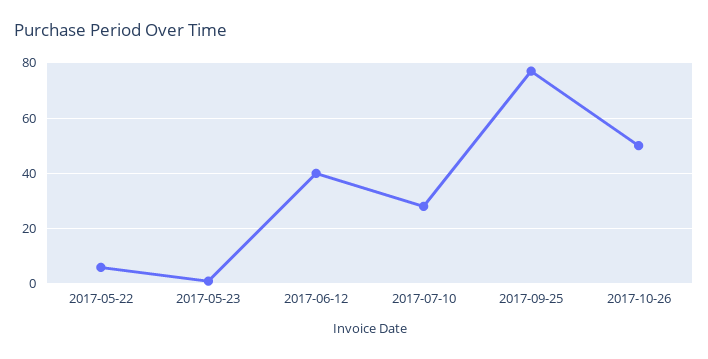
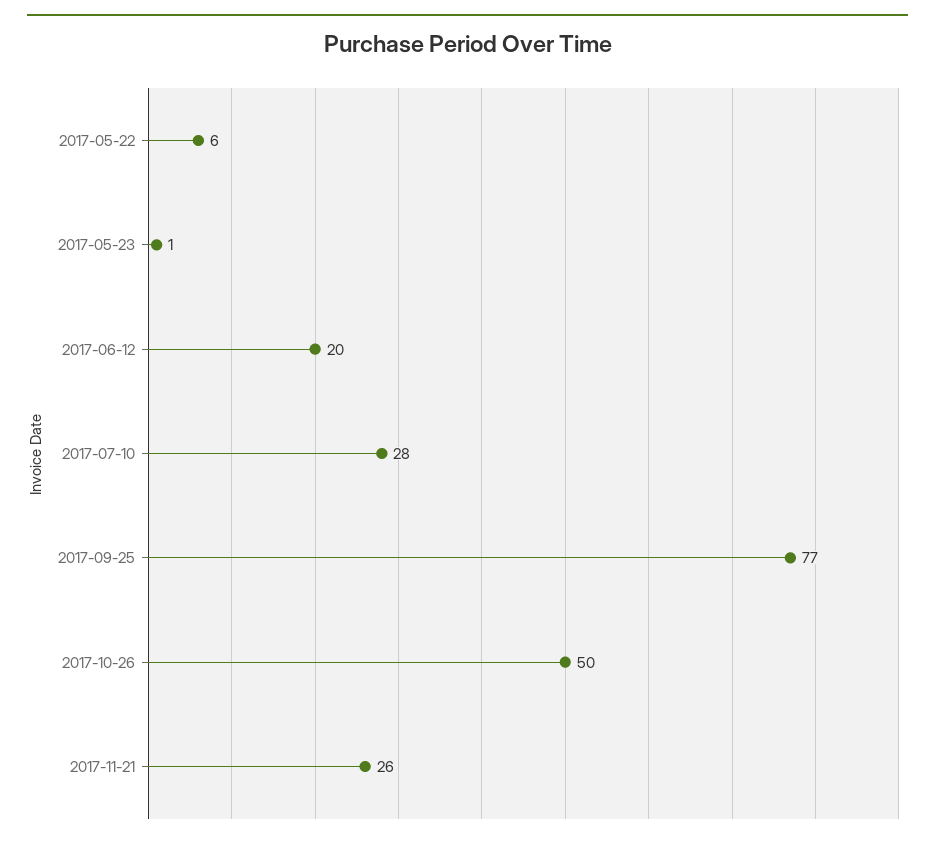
2017-06-12: 40 -> 20
2017-11-21: none -> 26

